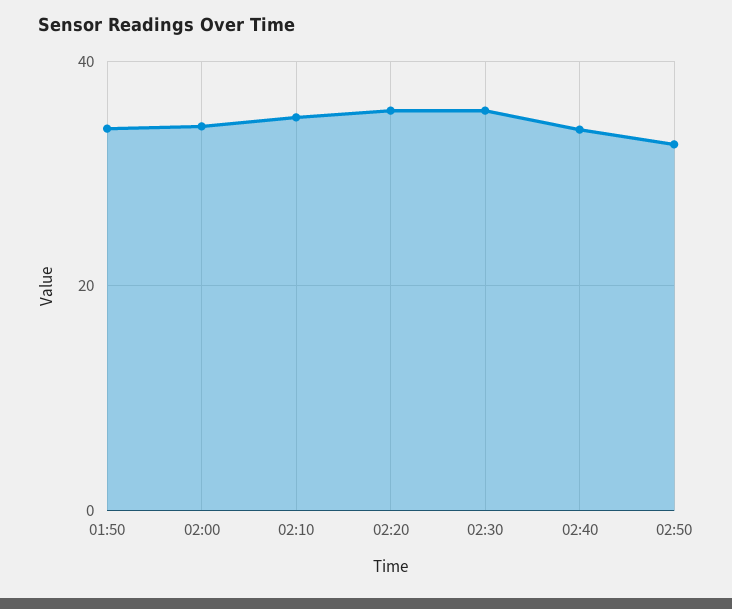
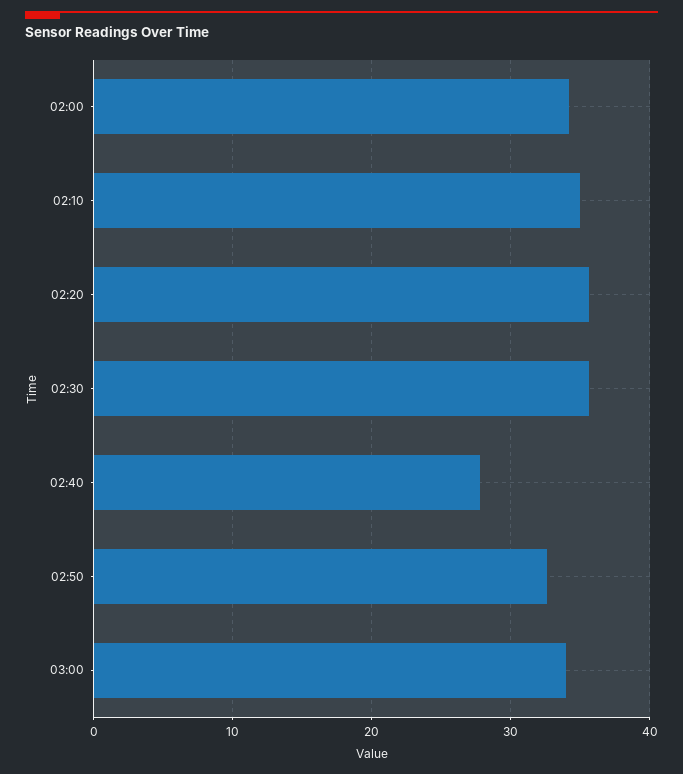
01:50: 34 -> none
02:40: 34 -> 28
03:00: none -> 34

